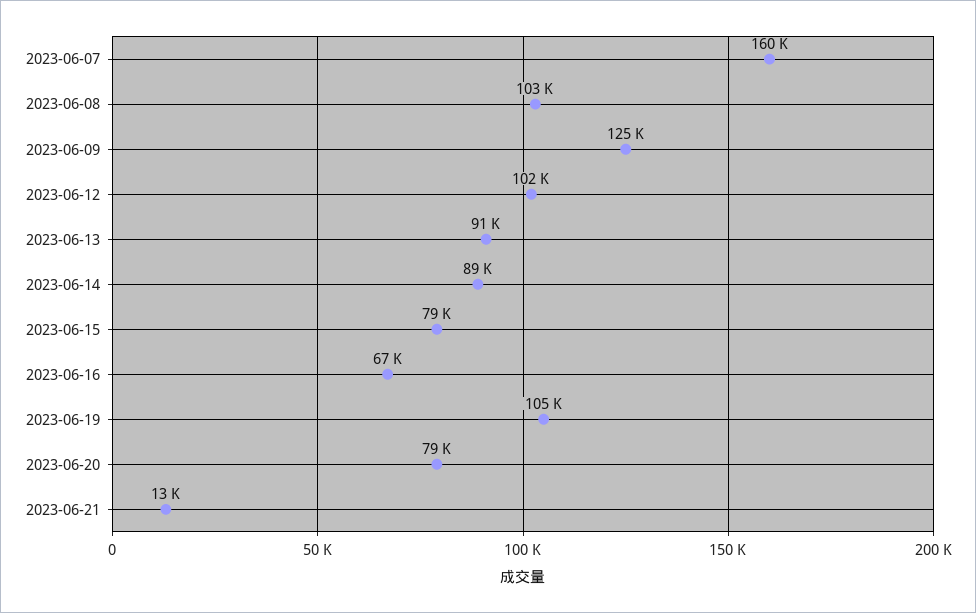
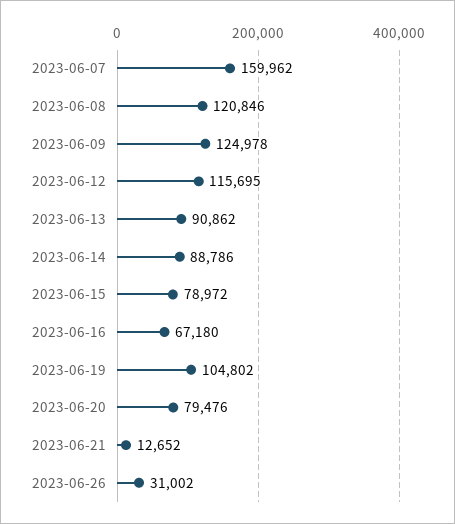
2023-06-08: 103000 -> 120846
2023-06-12: 102000 -> 115695
2023-06-26: none -> 31002

